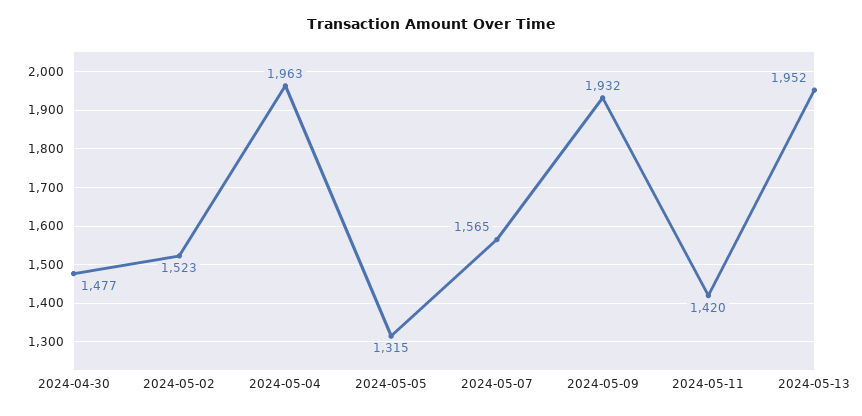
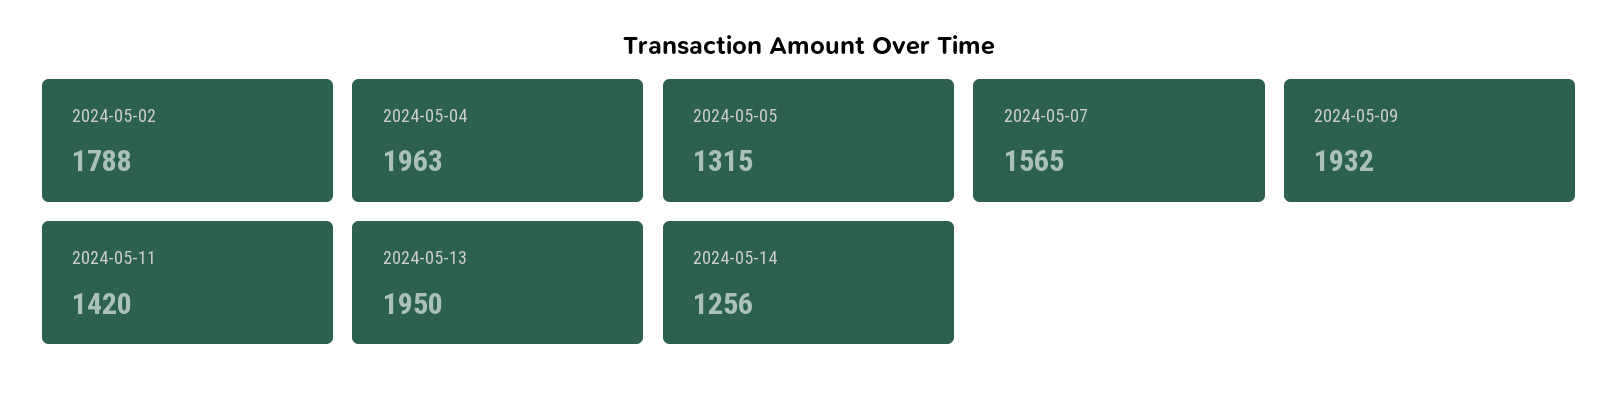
2024-04-30: 1477 -> none
2024-05-02: 1523 -> 1788
2024-05-13: 1952 -> 1950
2024-05-14: none -> 1256

